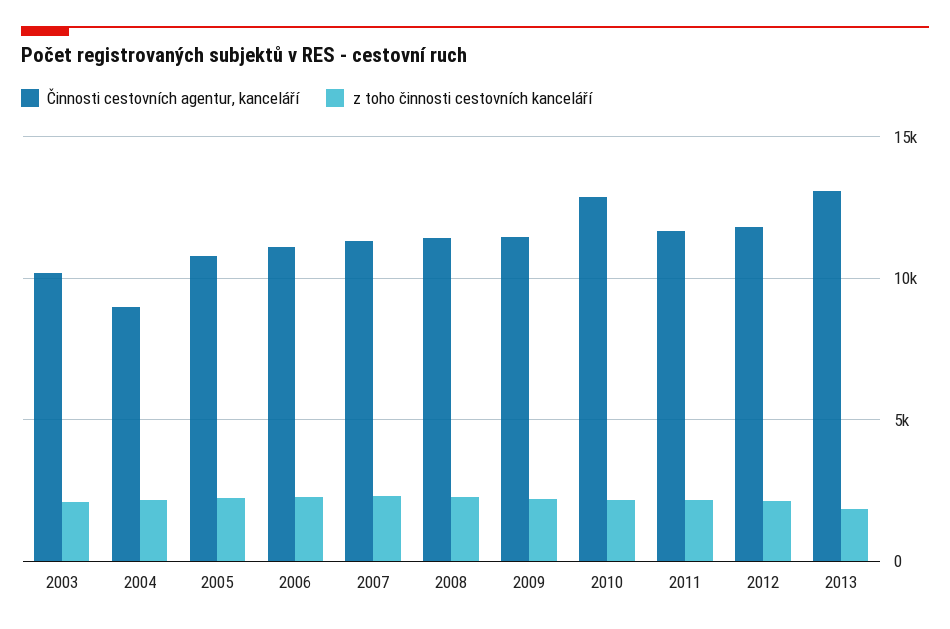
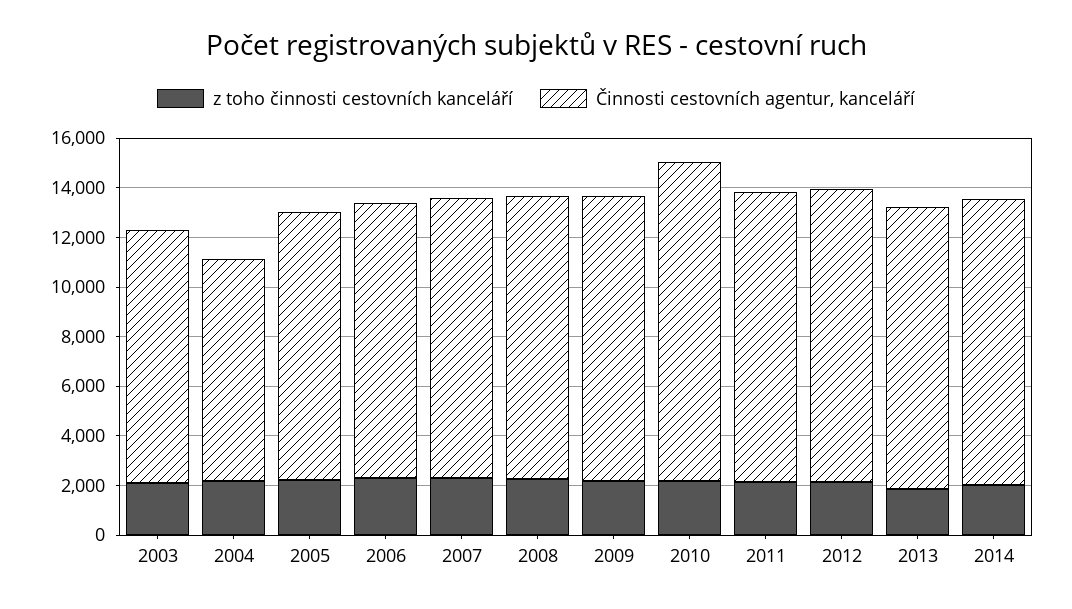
Činnosti cestovních agentur, kanceláří, 2013: 13000 -> 11500
z toho činnosti cestovních kanceláří, 2014: none -> 2000
Činnosti cestovních agentur, kanceláří, 2014: none -> 11500

